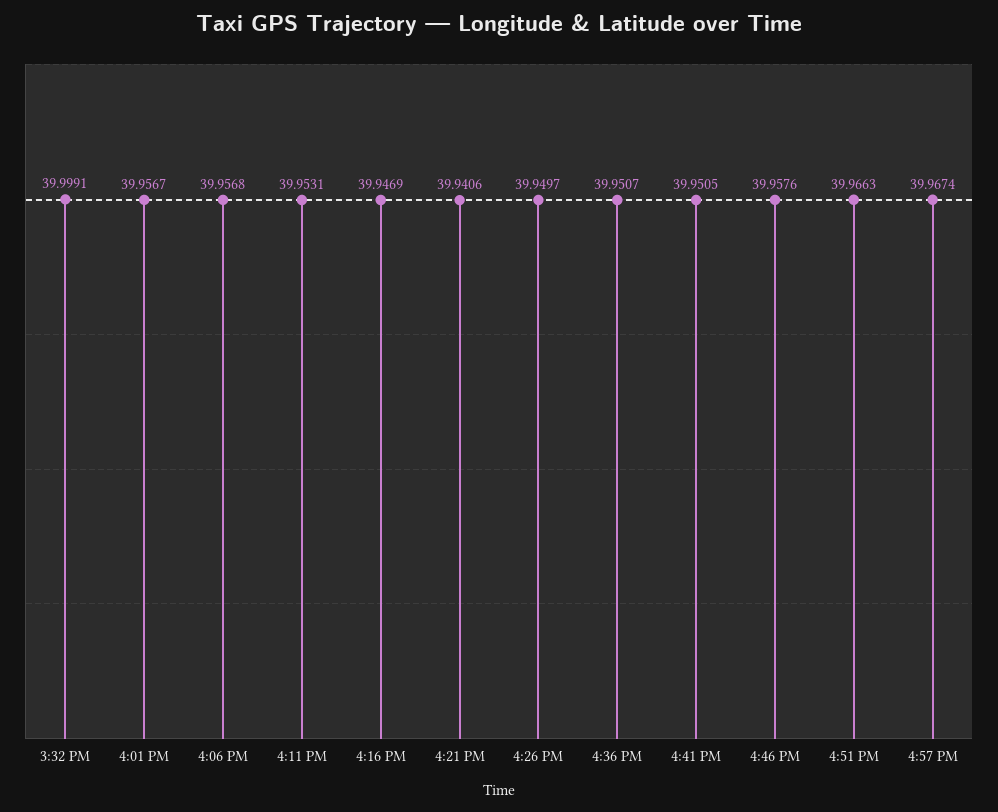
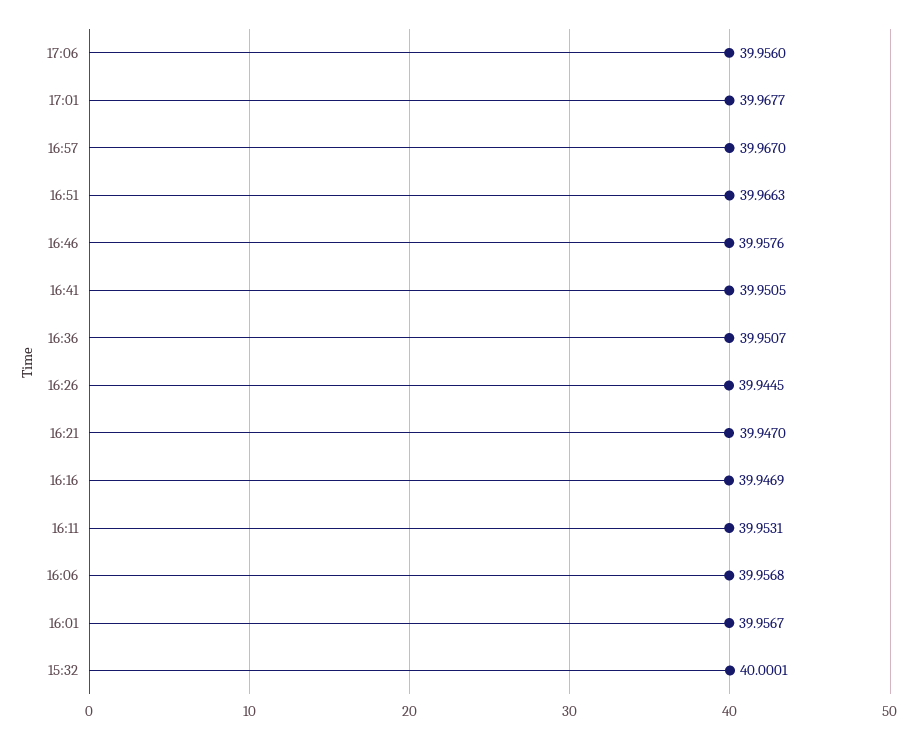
3:32 PM: 39.9991 -> 40.0001
4:21 PM: 39.9406 -> 39.947
4:26 PM: 39.9497 -> 39.9445
4:57 PM: 39.9674 -> 39.967
17:06: none -> 39.956
17:01: none -> 39.9677

